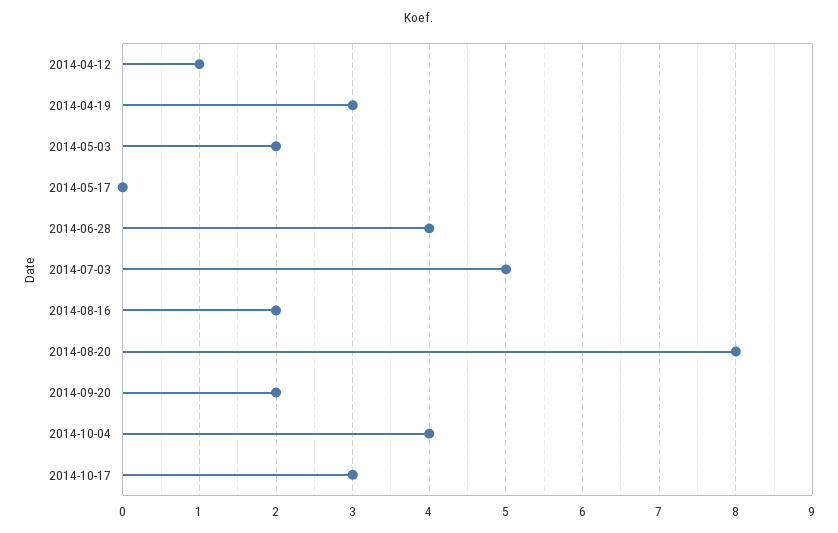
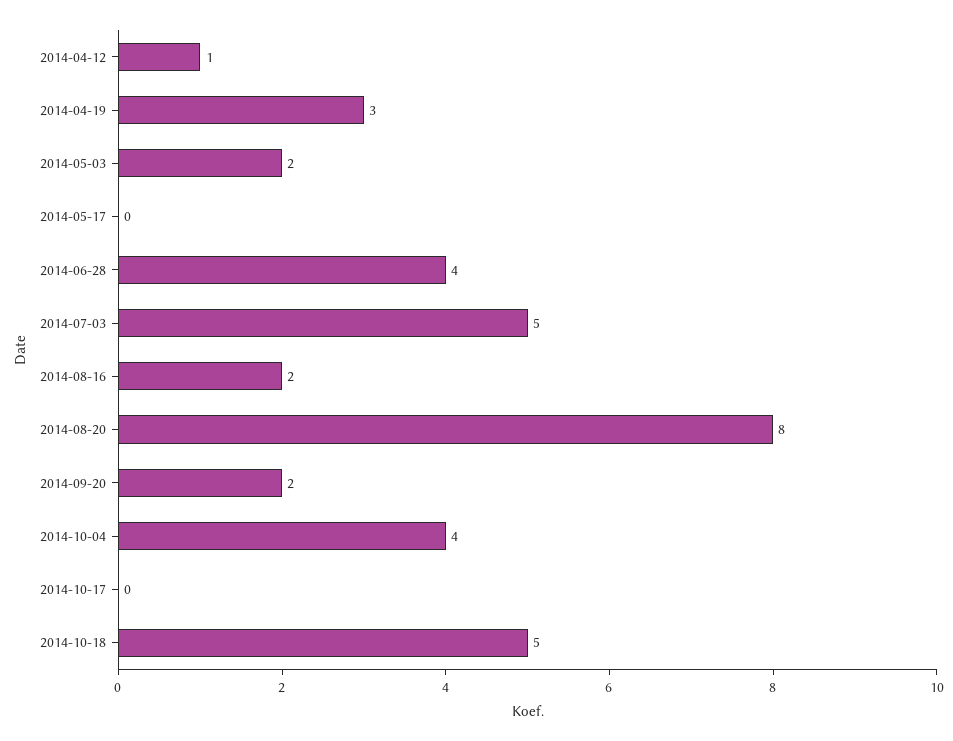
2014-10-17: 3 -> 0
2014-10-18: none -> 5

